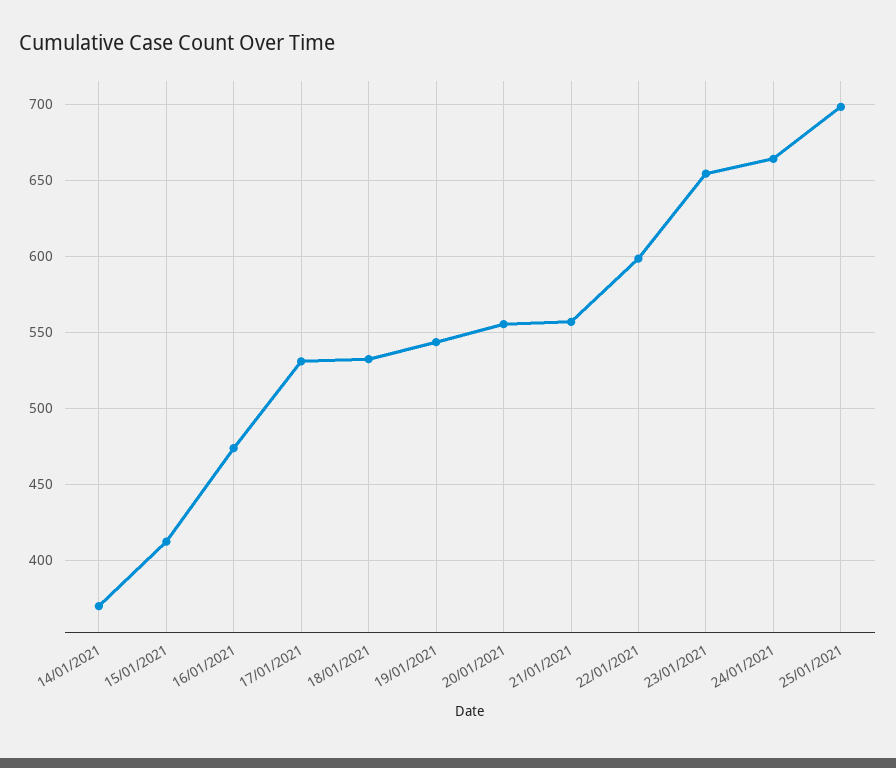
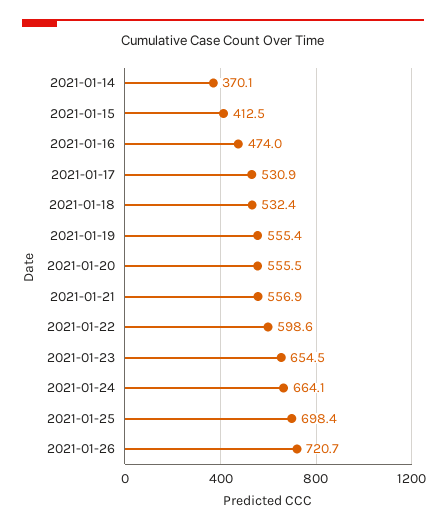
19/01/2021: 545 -> 555.4
2021-01-26: none -> 720.7

